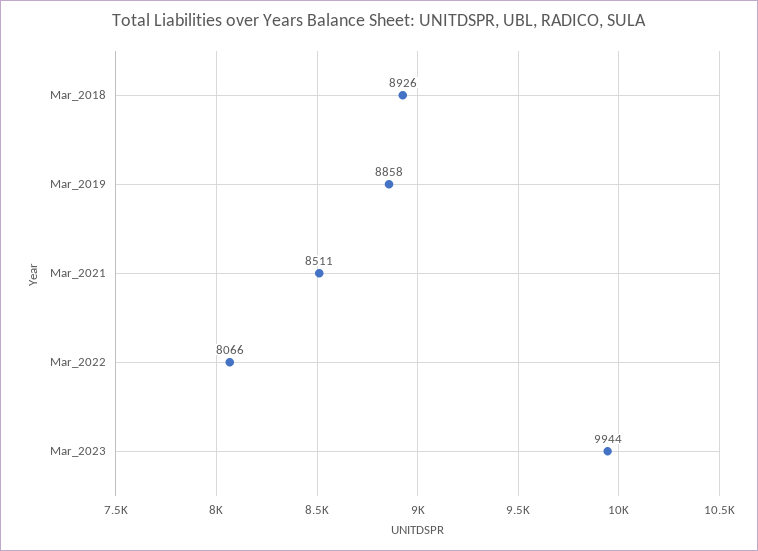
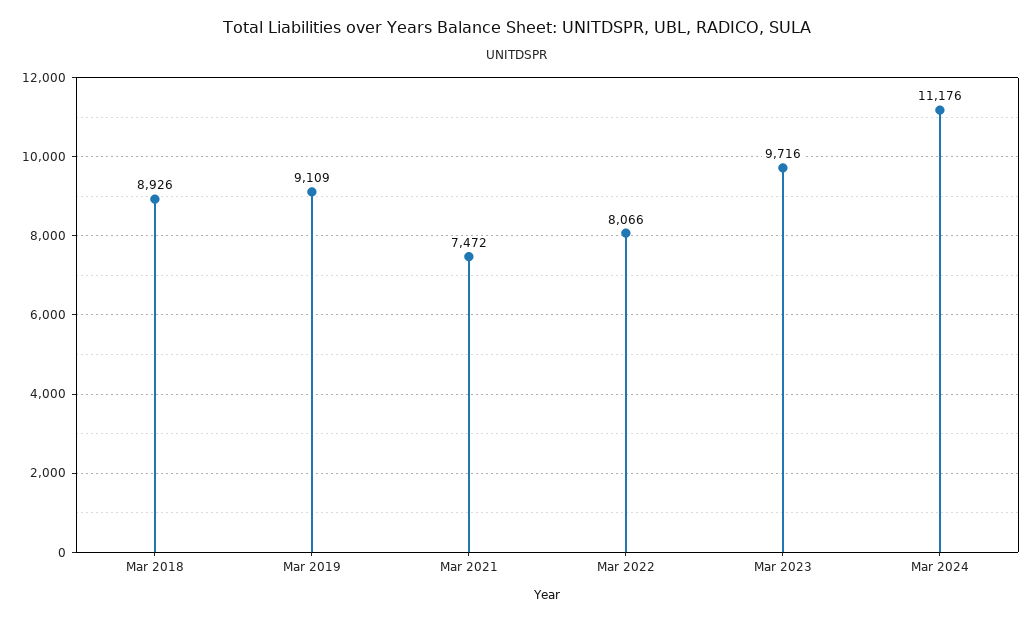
Mar_2019: 8858 -> 9109
Mar_2021: 8511 -> 7472
Mar_2023: 9944 -> 9716
Mar 2024: none -> 11176

